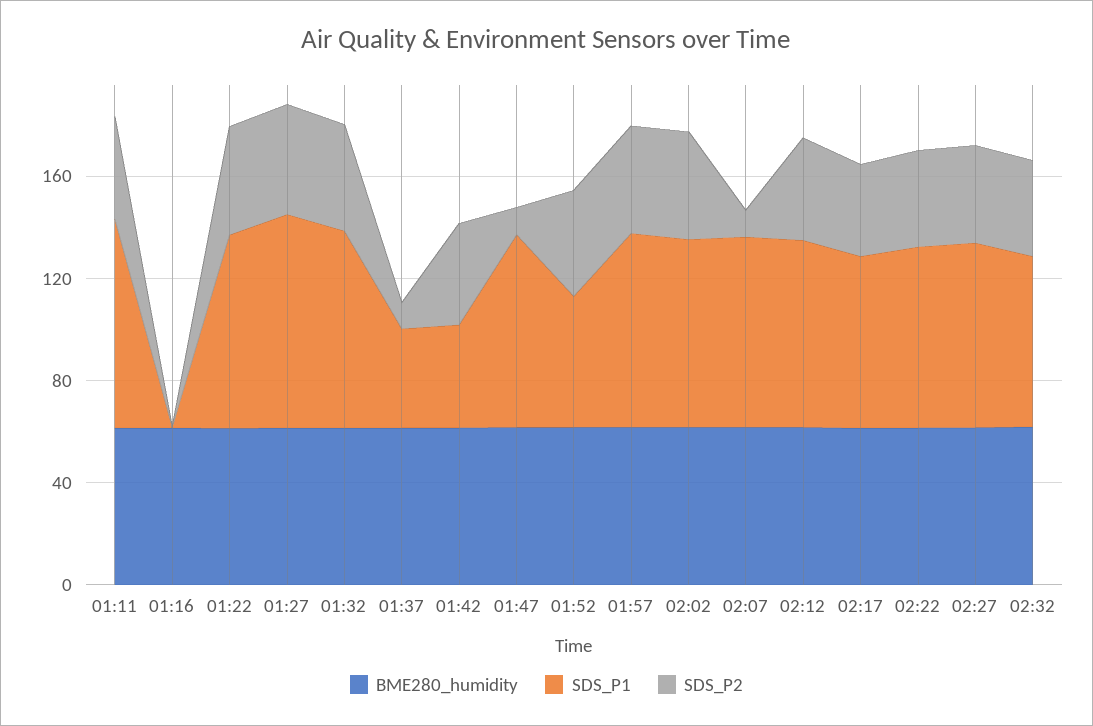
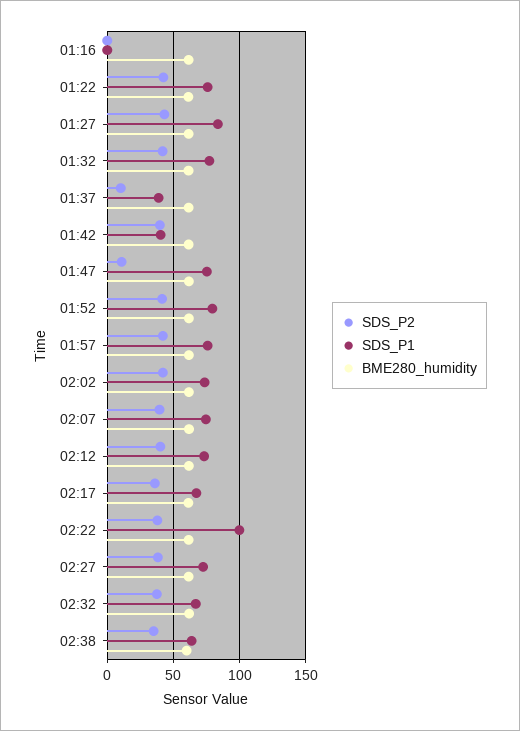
BME280_humidity, 01:11: 60 -> none
SDS_P1, 01:11: 80 -> none
SDS_P2, 01:11: 40 -> none
SDS_P1, 01:52: 50 -> 80
SDS_P2, 02:07: 10 -> 40
SDS_P1, 02:22: 70 -> 100
SDS_P2, 02:38: none -> 35
SDS_P1, 02:38: none -> 65
BME280_humidity, 02:38: none -> 60

